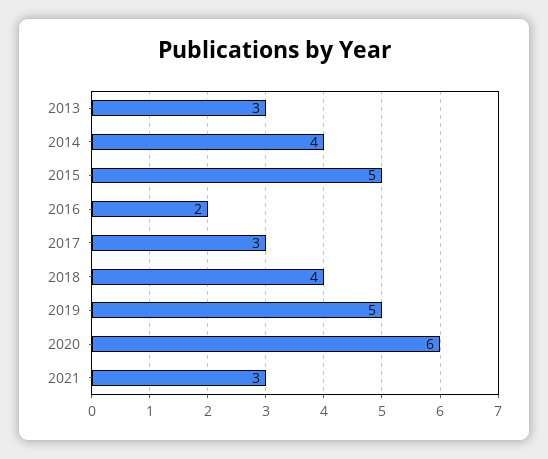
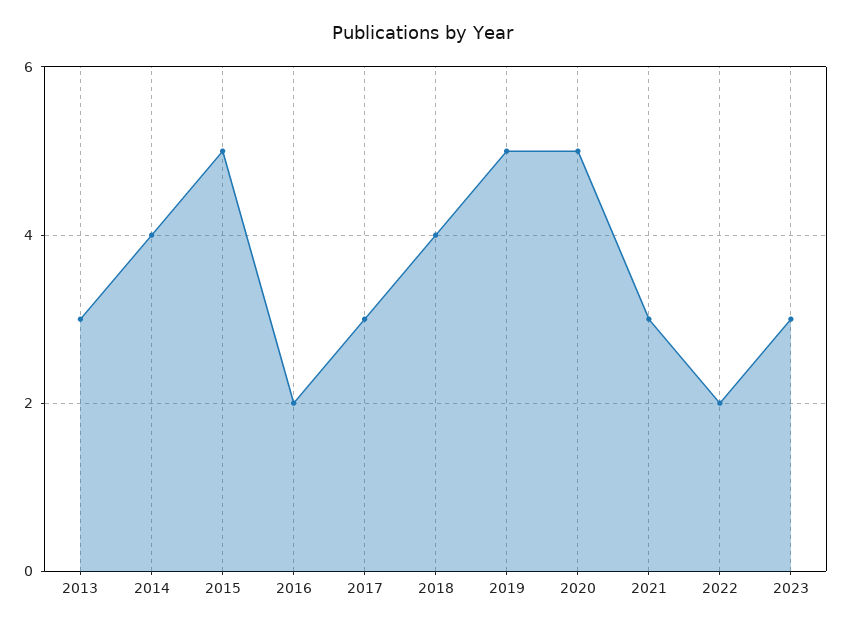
2020: 6 -> 5
2022: none -> 2
2023: none -> 3

